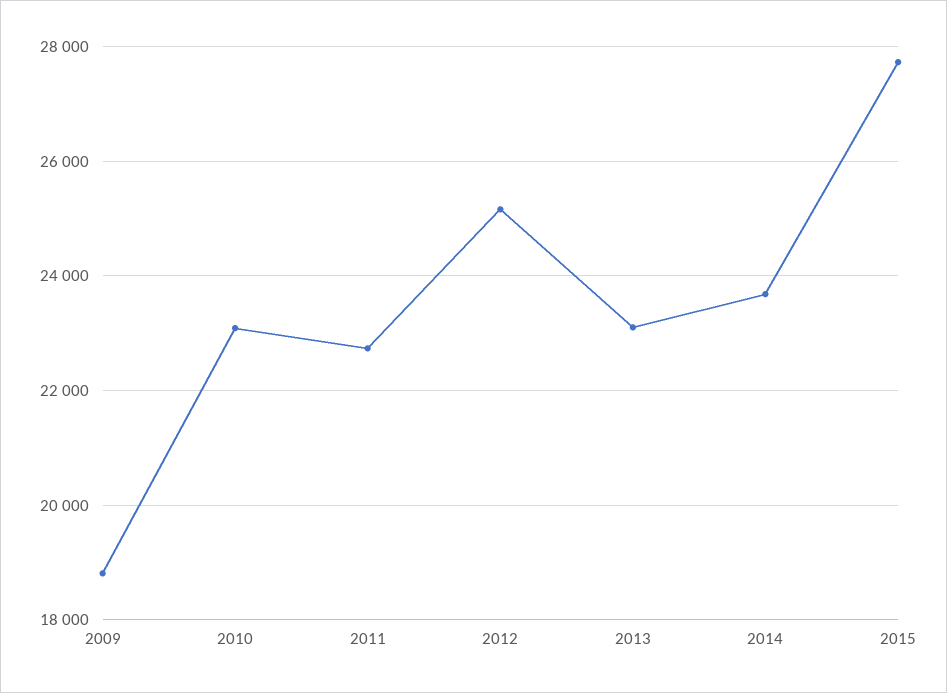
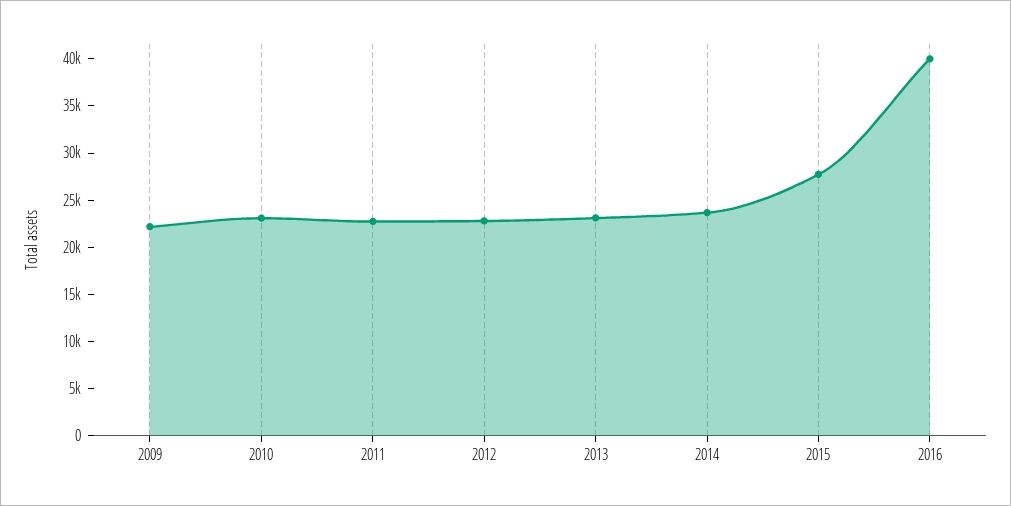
2009: 18800 -> 22000
2012: 25200 -> 23000
2016: none -> 40000

